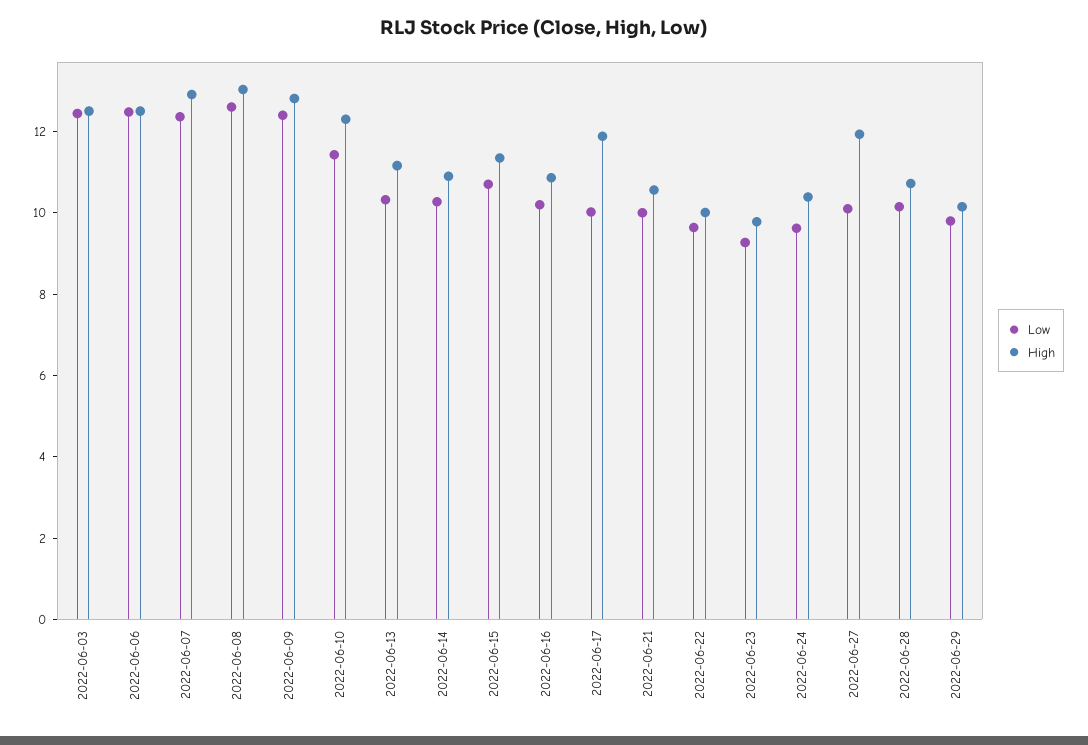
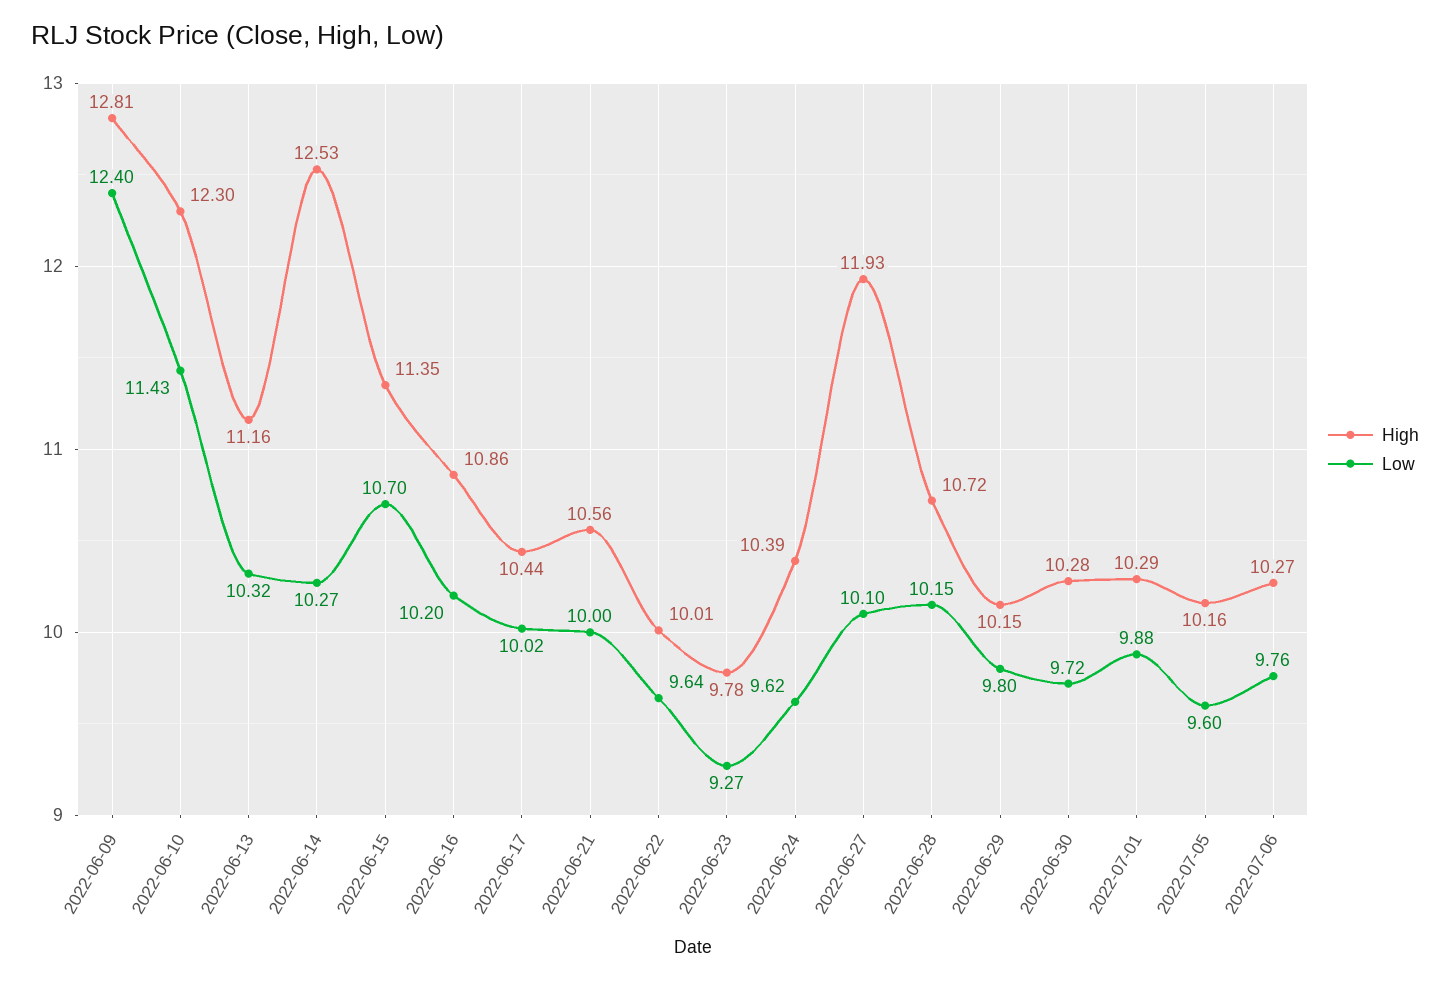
Low, 2022-06-03: 12.5 -> none
High, 2022-06-03: 12.5 -> none
Low, 2022-06-06: 12.5 -> none
High, 2022-06-06: 12.5 -> none
Low, 2022-06-07: 12.5 -> none
High, 2022-06-07: 13 -> none
Low, 2022-06-08: 12.5 -> none
High, 2022-06-08: 13 -> none
High, 2022-06-14: 11 -> 12.53
High, 2022-06-17: 12 -> 10.44
High, 2022-06-30: none -> 10.28
Low, 2022-06-30: none -> 9.72
High, 2022-07-01: none -> 10.29
Low, 2022-07-01: none -> 9.88
High, 2022-07-05: none -> 10.16
Low, 2022-07-05: none -> 9.6
High, 2022-07-06: none -> 10.27
Low, 2022-07-06: none -> 9.76

